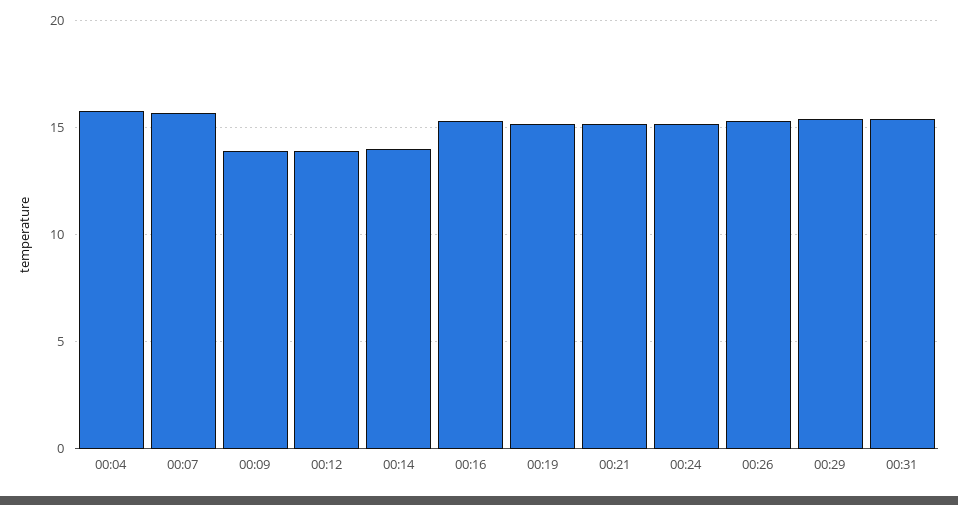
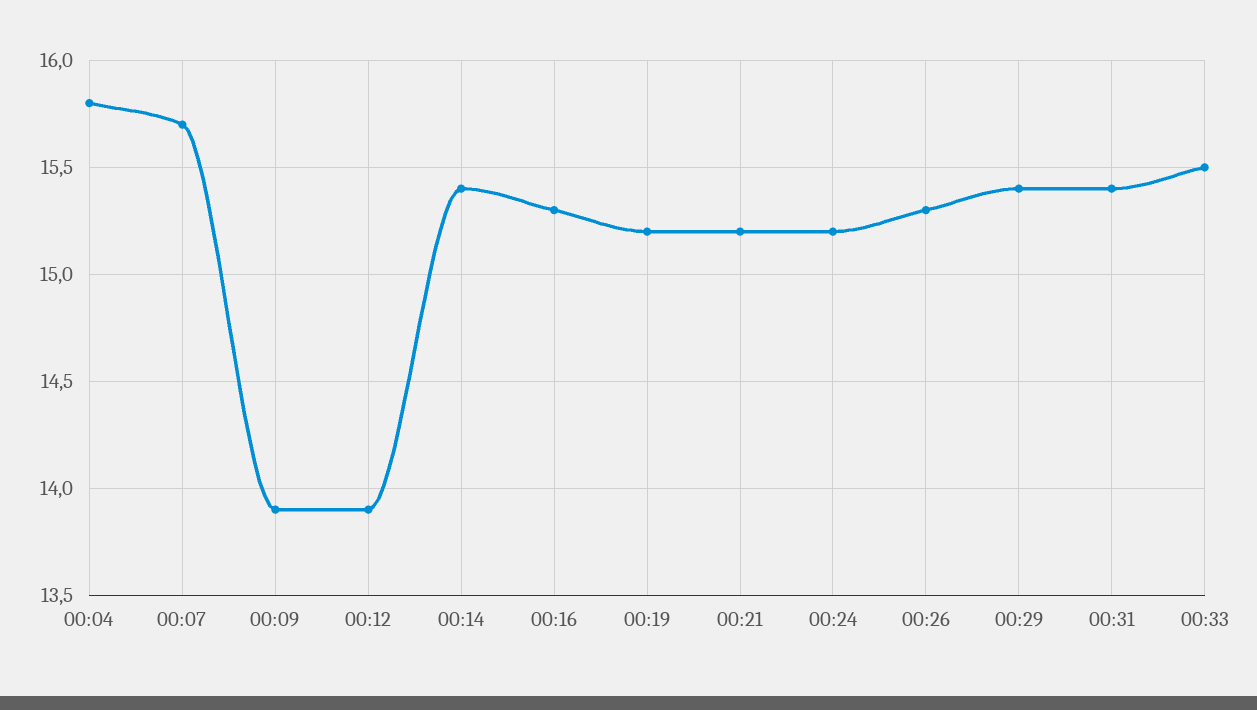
00:14: 14 -> 15.4
00:33: none -> 15.5

